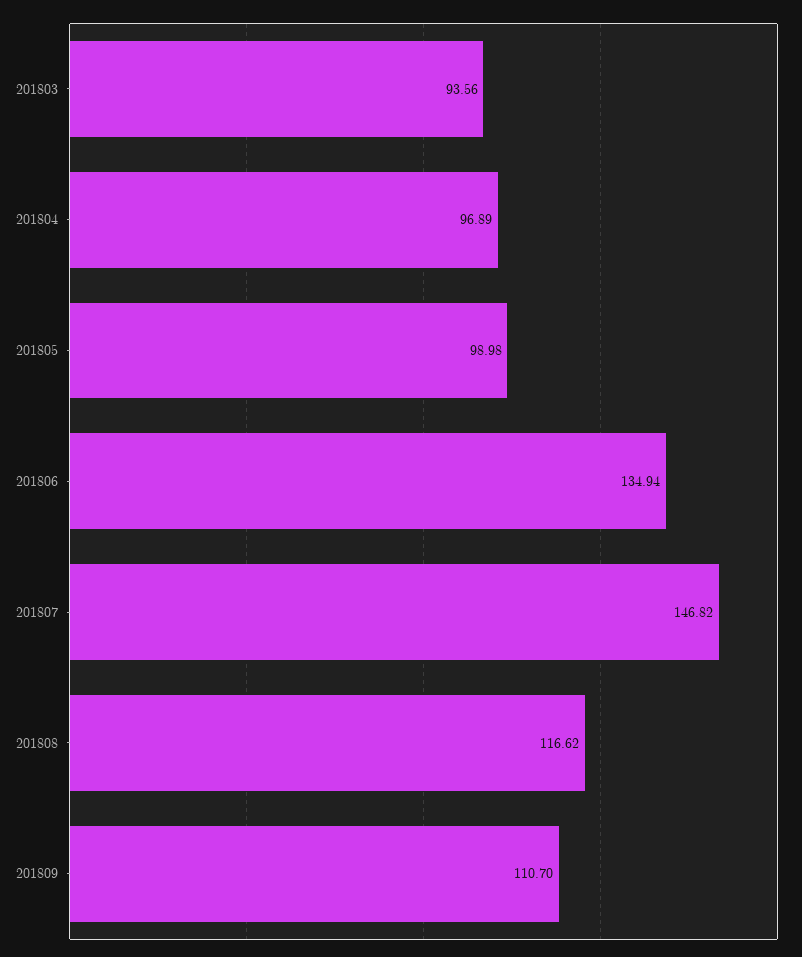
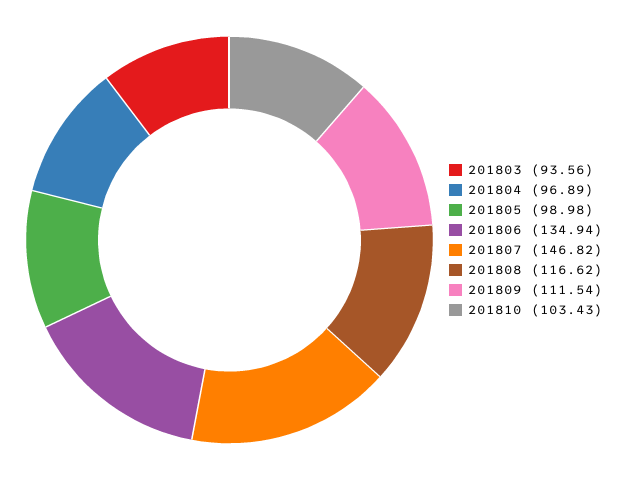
201809: 110.7 -> 111.54
201810: none -> 103.43

